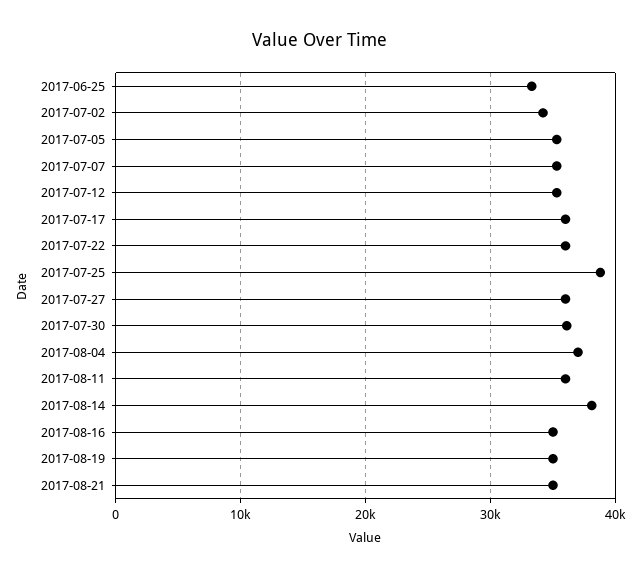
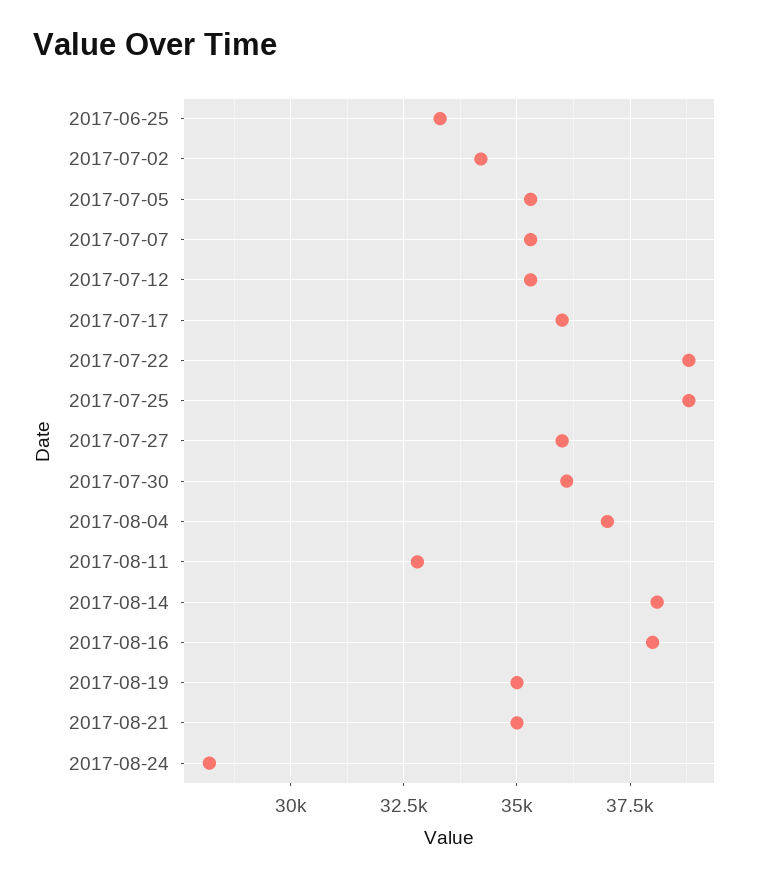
2017-07-22: 36000 -> 38750
2017-08-11: 36000 -> 32750
2017-08-16: 35000 -> 38000
2017-08-24: none -> 28250

